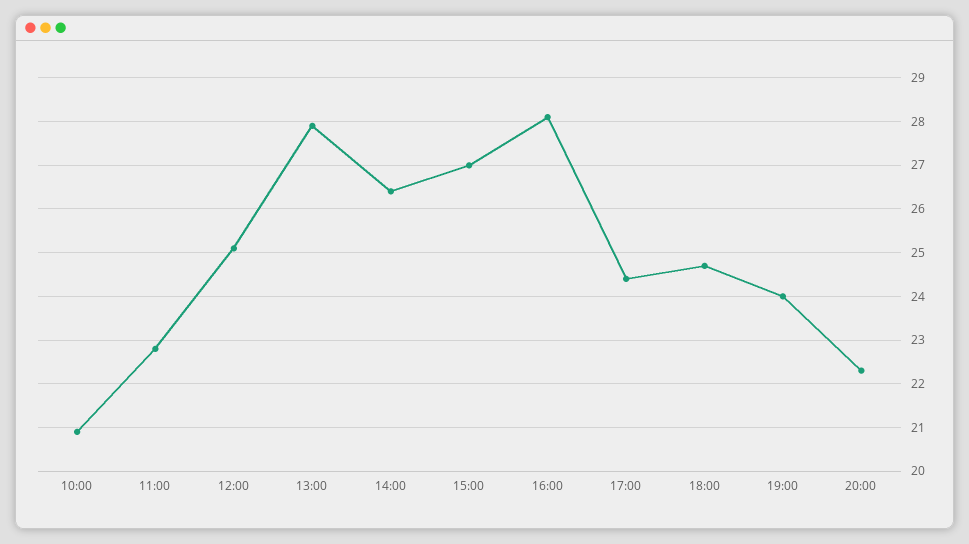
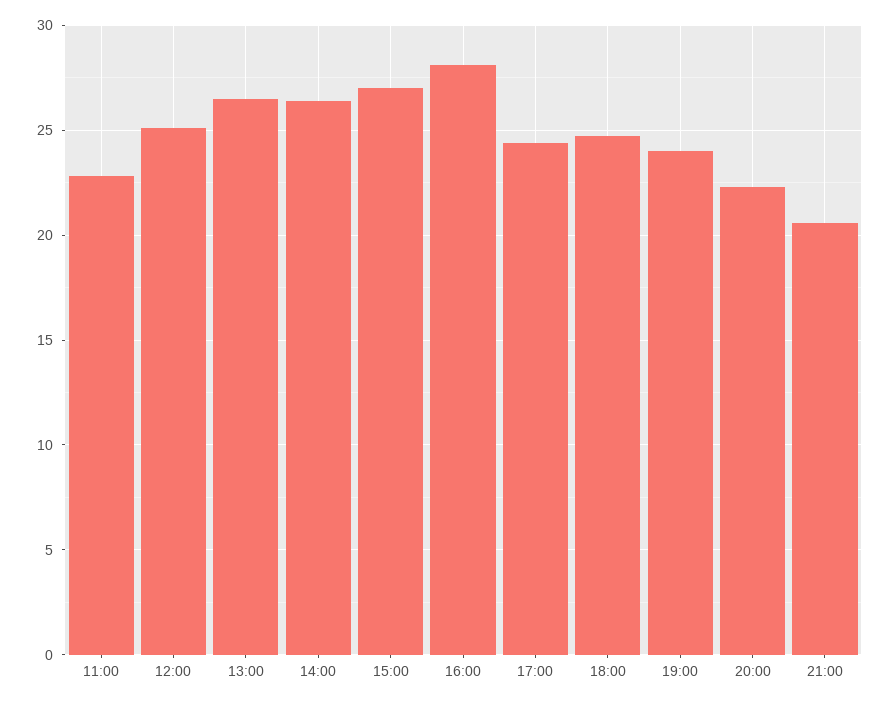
10:00: 21 -> none
13:00: 28 -> 26.5
21:00: none -> 20.5

